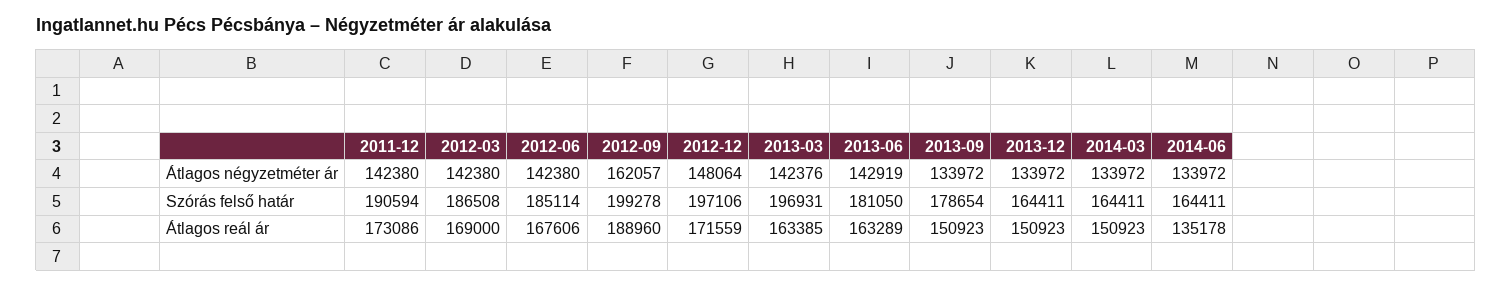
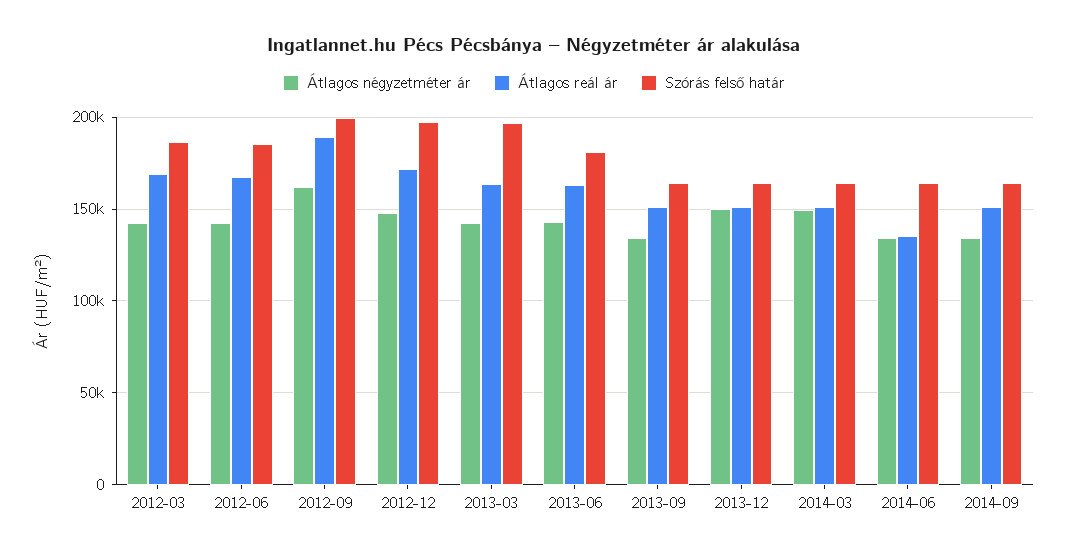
Átlagos négyzetméter ár, 2011-12: 142380 -> none
Átlagos négyzetméter ár, 2013-12: 133972 -> 150000
Átlagos négyzetméter ár, 2014-03: 133972 -> 150000
Szórás felső határ, 2011-12: 190594 -> none
Szórás felső határ, 2013-09: 178654 -> 165000
Átlagos reál ár, 2011-12: 173086 -> none
Átlagos négyzetméter ár, 2014-09: none -> 135000
Átlagos reál ár, 2014-09: none -> 150000
Szórás felső határ, 2014-09: none -> 165000

